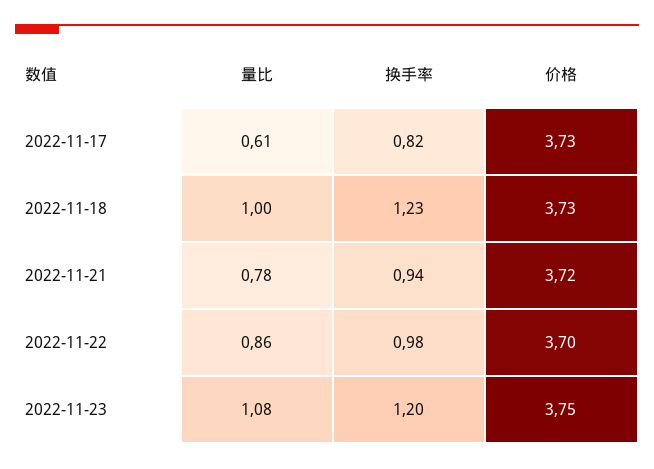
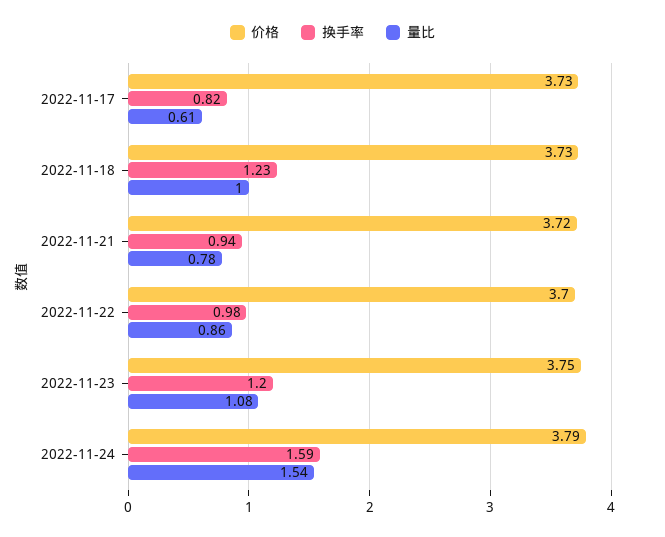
价格, 2022-11-24: none -> 3.79
换手率, 2022-11-24: none -> 1.59
量比, 2022-11-24: none -> 1.54

